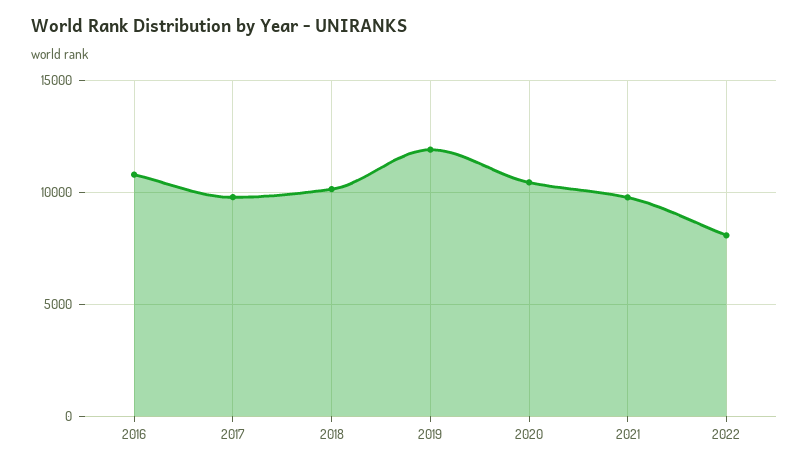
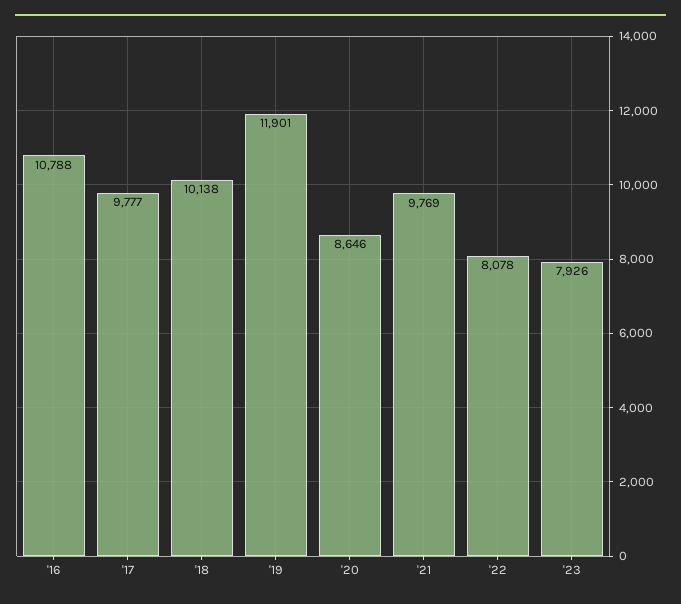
2020: 10500 -> 8646
'23: none -> 7926

